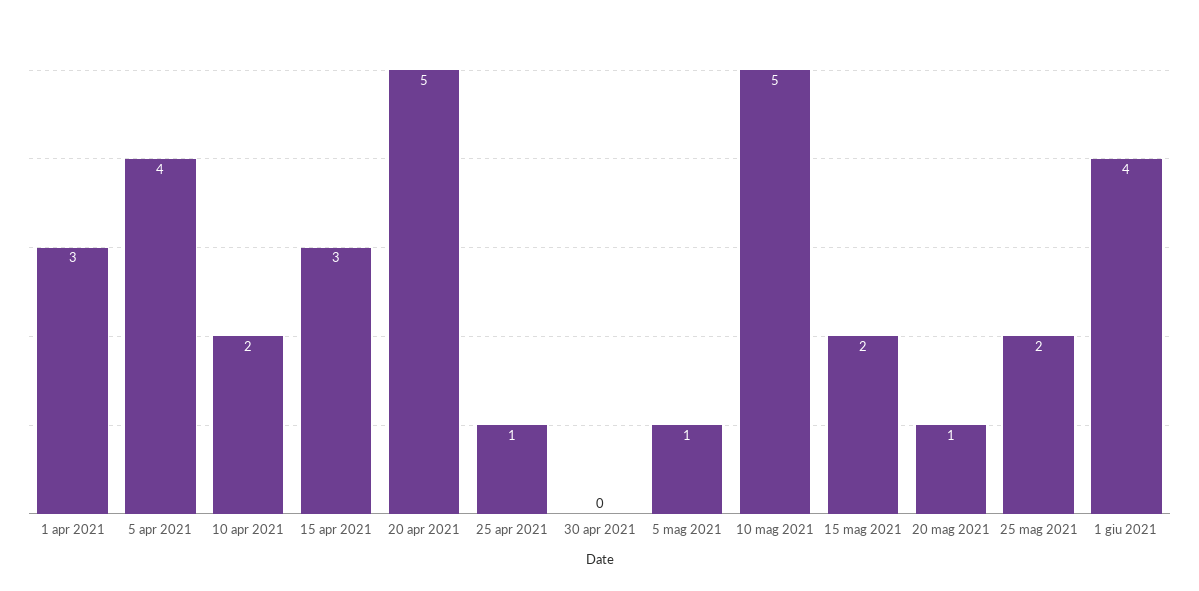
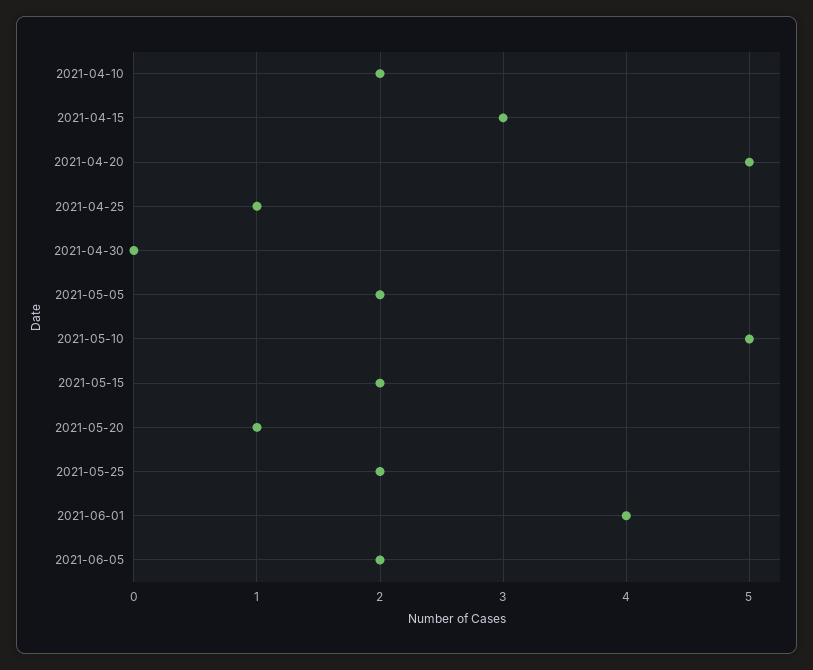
1 apr 2021: 3 -> none
5 apr 2021: 4 -> none
5 mag 2021: 1 -> 2
2021-06-05: none -> 2

